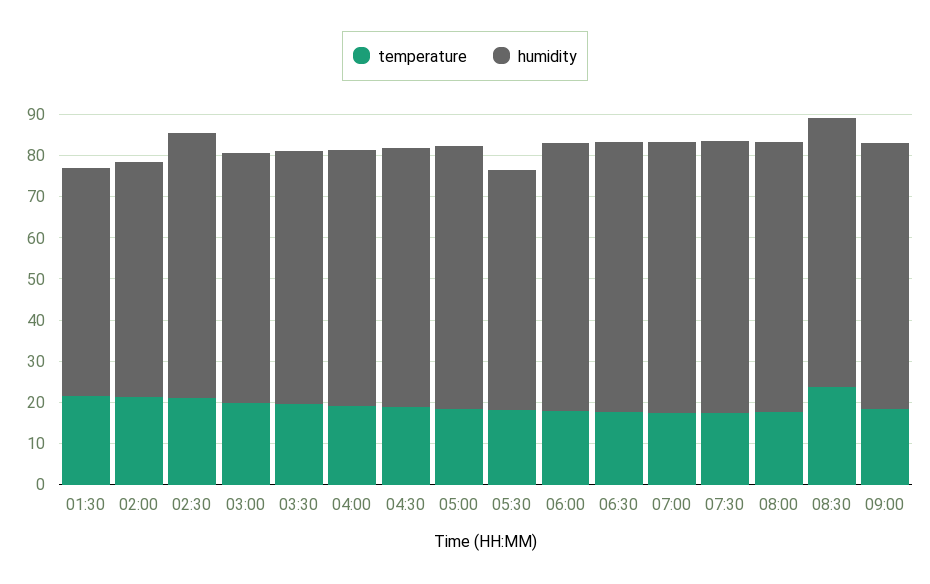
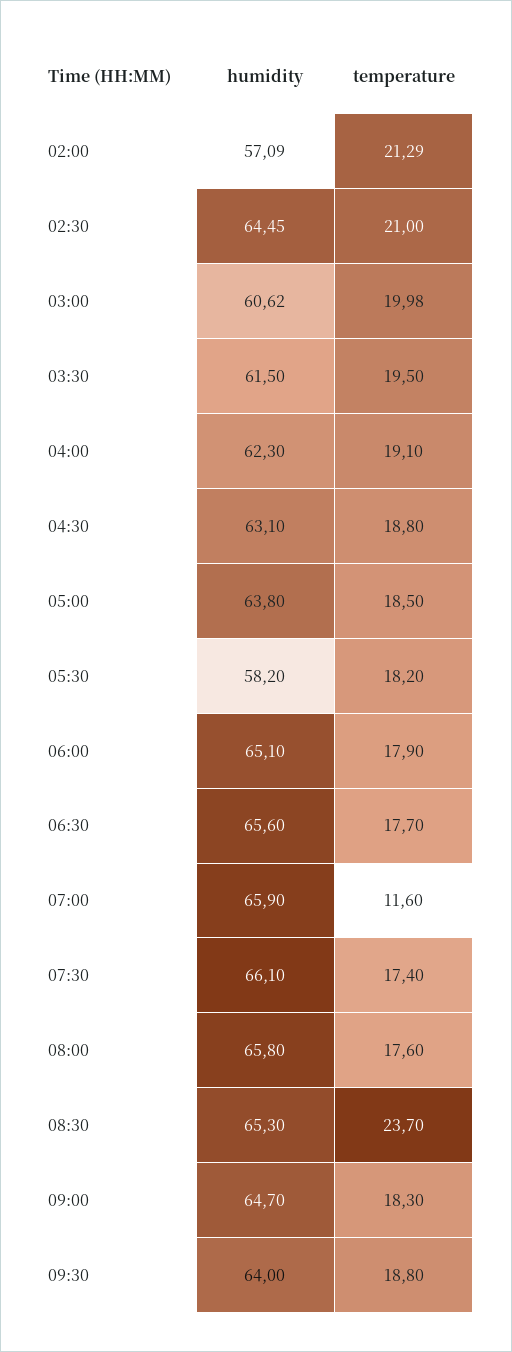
temperature, 01:30: 22 -> none
humidity, 01:30: 56 -> none
temperature, 07:00: 18 -> 11.6
humidity, 09:30: none -> 64
temperature, 09:30: none -> 18.8

